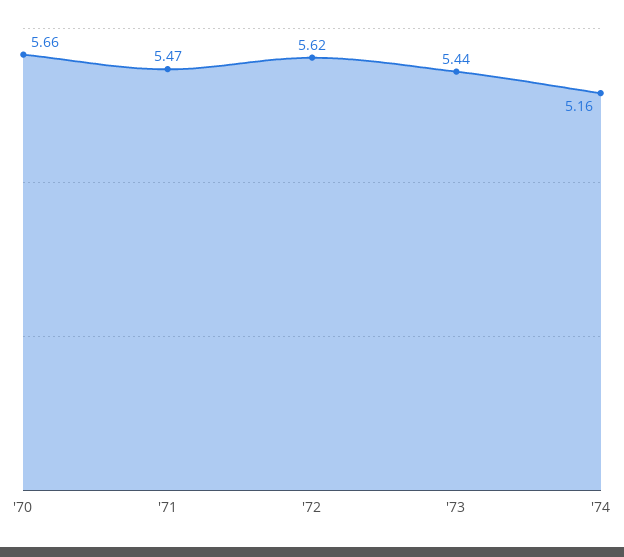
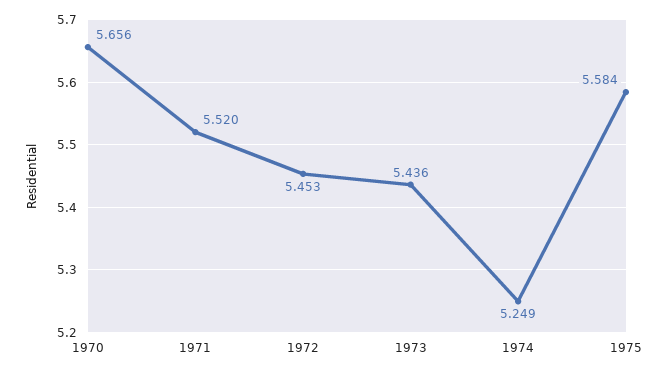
'71: 5.47 -> 5.52
'72: 5.62 -> 5.453
'74: 5.16 -> 5.249
1975: none -> 5.584

